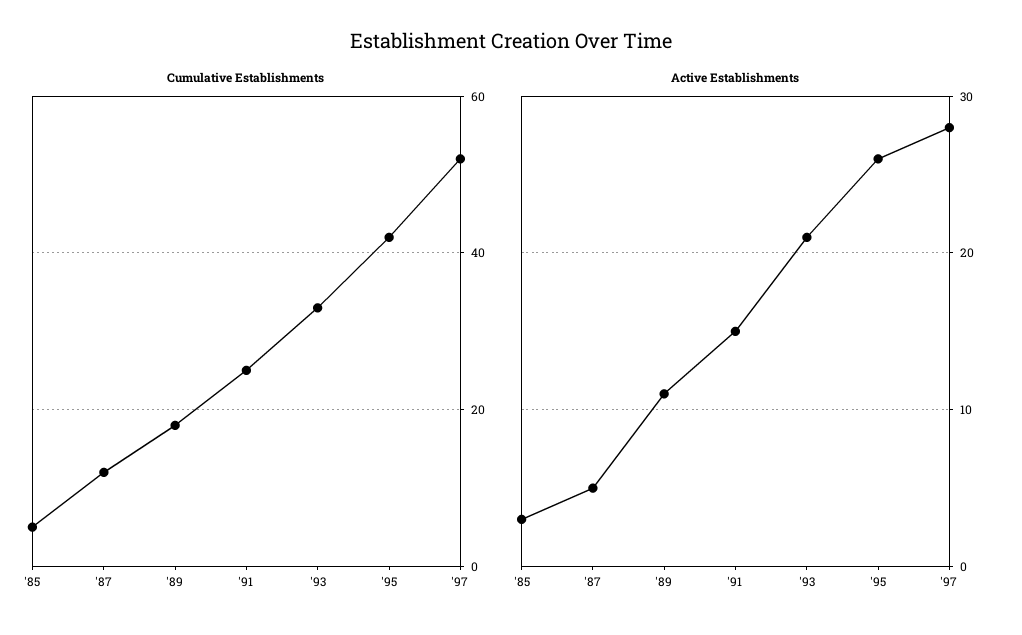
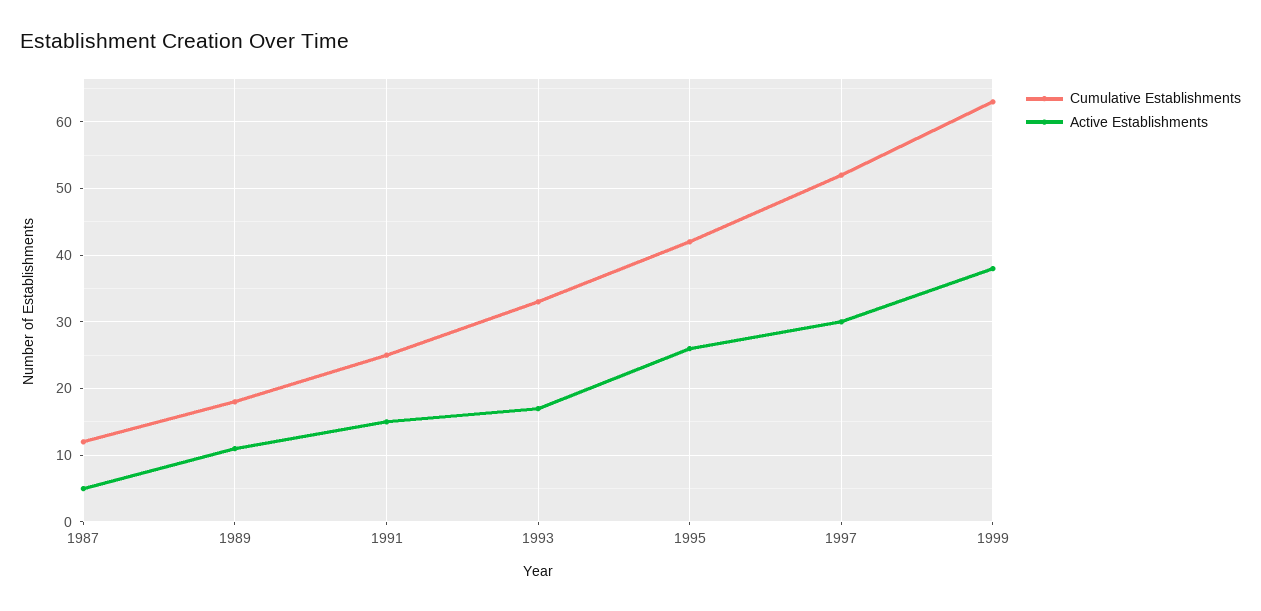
Cumulative Establishments, '85: 5 -> none
Active Establishments, '85: 3 -> none
Active Establishments, '93: 21 -> 17
Active Establishments, '97: 28 -> 30
Cumulative Establishments, 1999: none -> 63
Active Establishments, 1999: none -> 38

